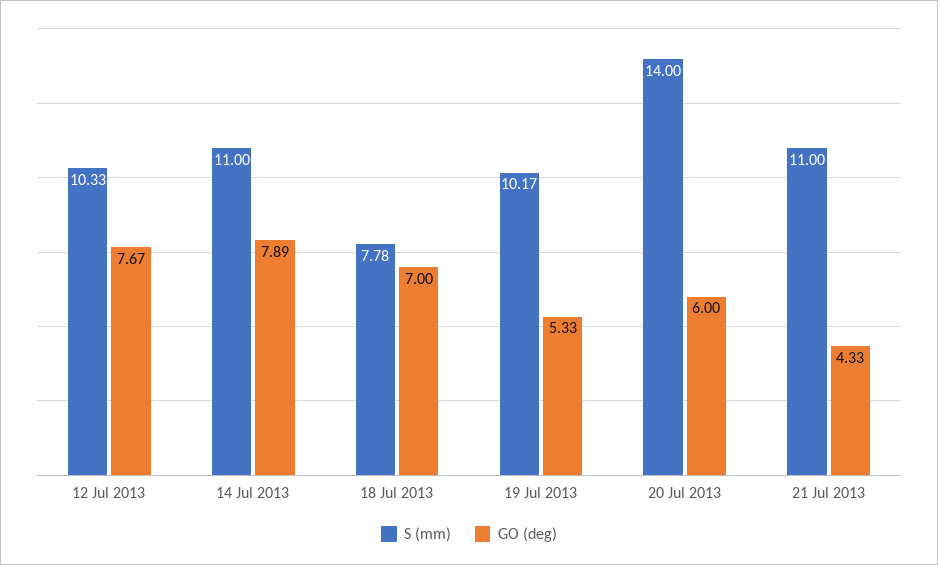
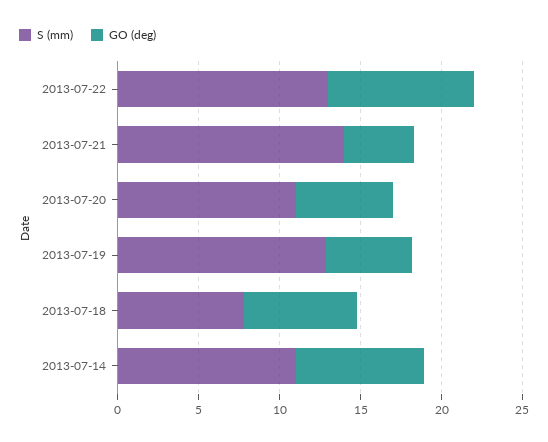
S (mm), 12 Jul 2013: 10.33 -> none
GO (deg), 12 Jul 2013: 7.67 -> none
S (mm), 19 Jul 2013: 10.17 -> 13
S (mm), 20 Jul 2013: 14 -> 11
S (mm), 21 Jul 2013: 11 -> 14
S (mm), 2013-07-22: none -> 13
GO (deg), 2013-07-22: none -> 9

